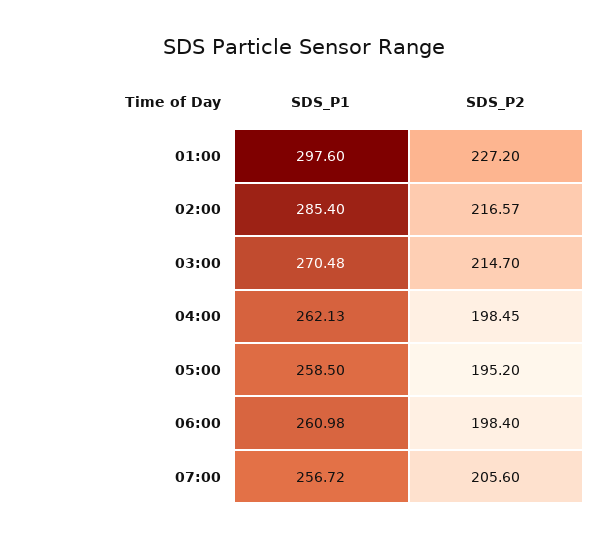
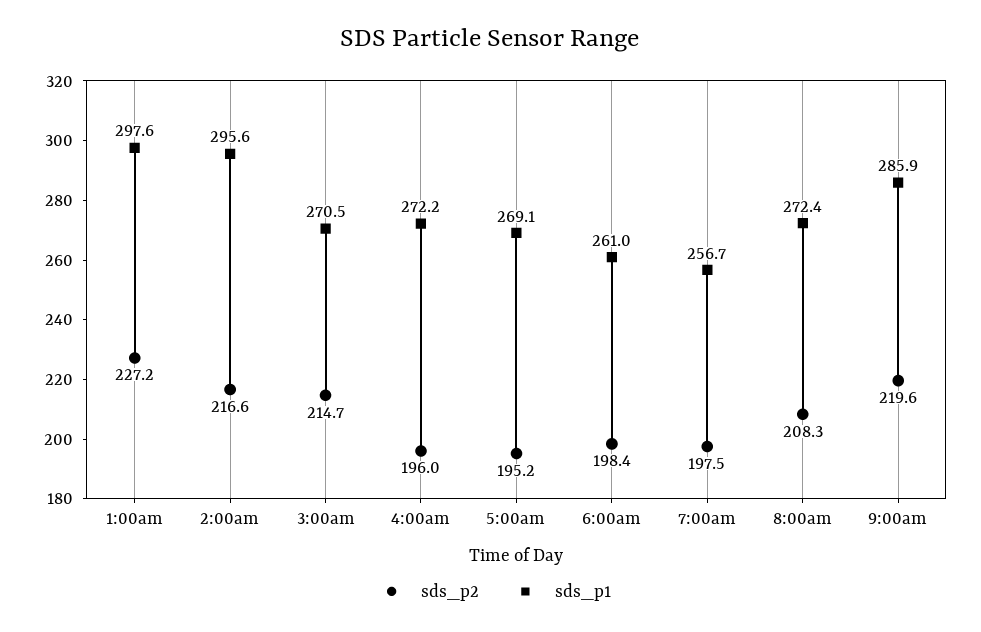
SDS_P1, 02:00: 285.4 -> 295.6
SDS_P1, 04:00: 262.13 -> 272.2
SDS_P2, 04:00: 198.45 -> 196
SDS_P1, 05:00: 258.5 -> 269.1
SDS_P2, 07:00: 205.6 -> 197.5
SDS_P2, 8:00am: none -> 208.3
SDS_P1, 8:00am: none -> 272.4
SDS_P2, 9:00am: none -> 219.6
SDS_P1, 9:00am: none -> 285.9

